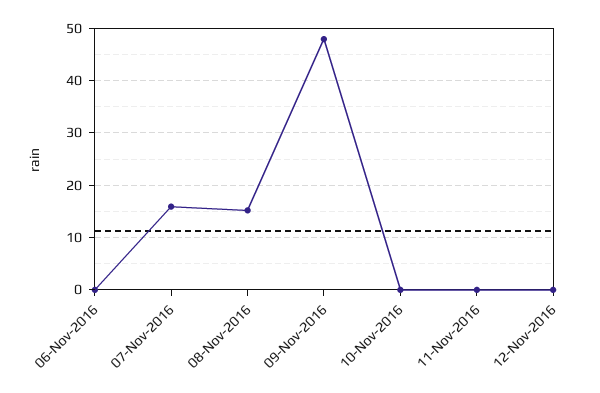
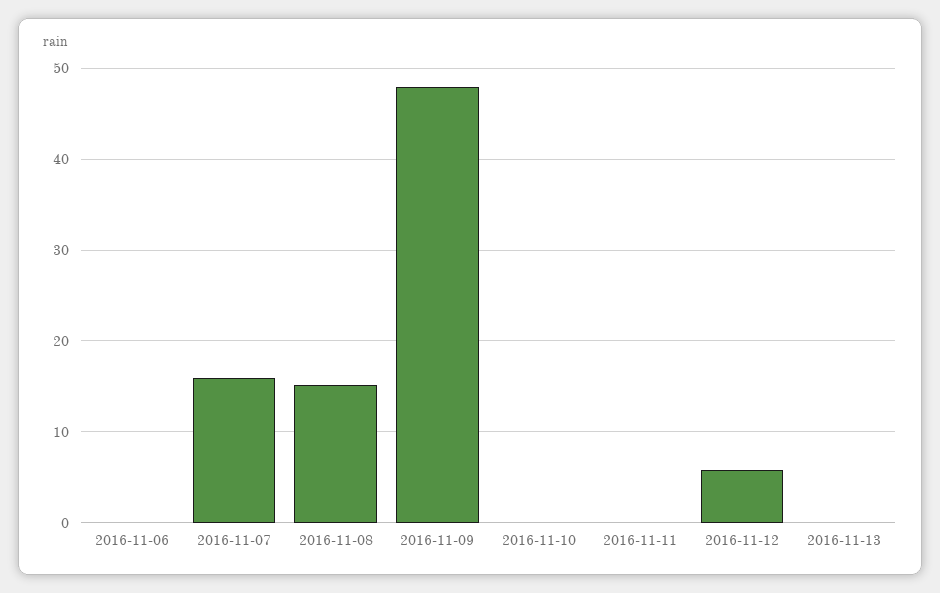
12-Nov-2016: 0 -> 6
2016-11-13: none -> 0

